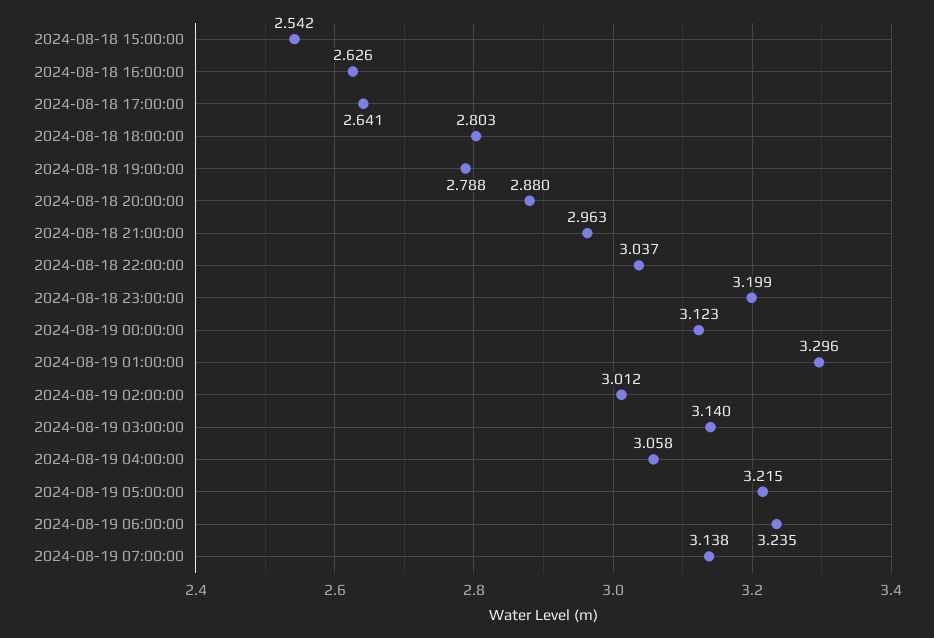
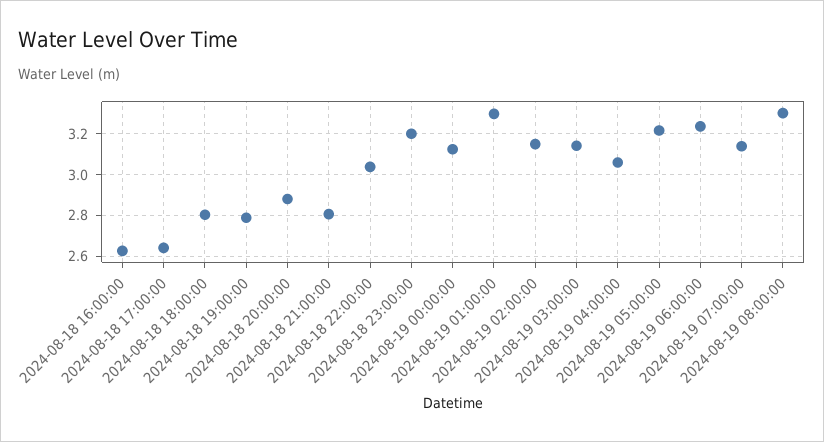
2024-08-18 15:00:00: 2.542 -> none
2024-08-18 21:00:00: 2.963 -> 2.8
2024-08-19 02:00:00: 3.012 -> 3.15
2024-08-19 08:00:00: none -> 3.3

